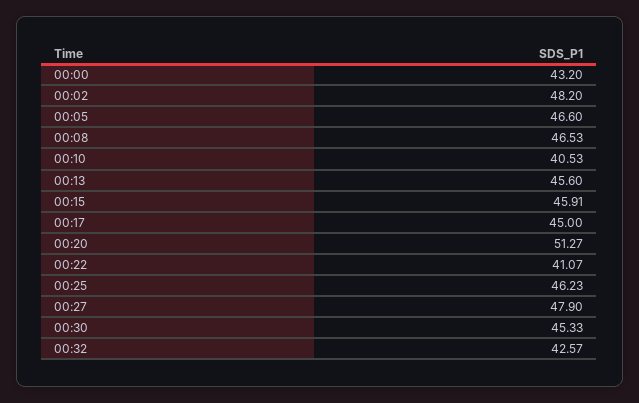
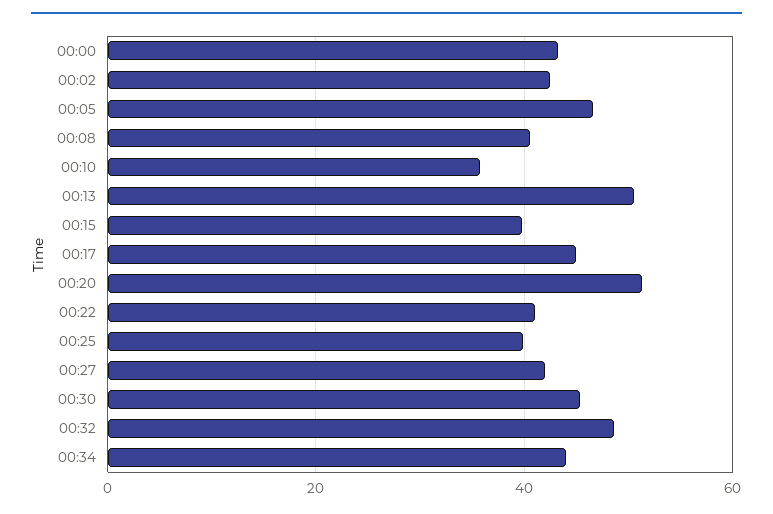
00:02: 48.2 -> 42
00:08: 46.53 -> 40
00:10: 40.53 -> 36
00:13: 45.6 -> 50
00:15: 45.91 -> 40
00:25: 46.23 -> 40
00:27: 47.9 -> 42
00:32: 42.57 -> 48
00:34: none -> 44

